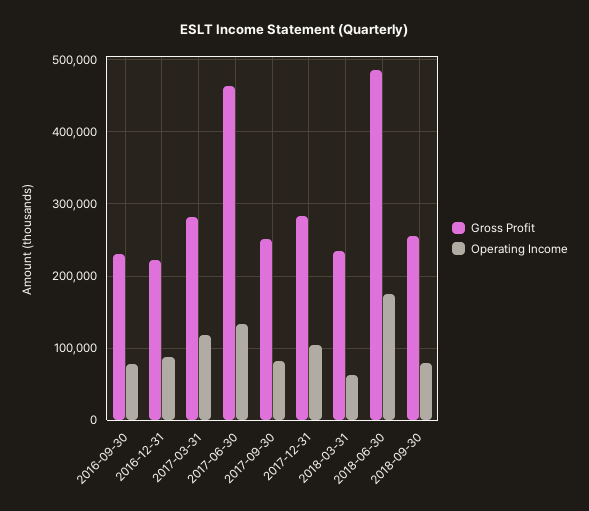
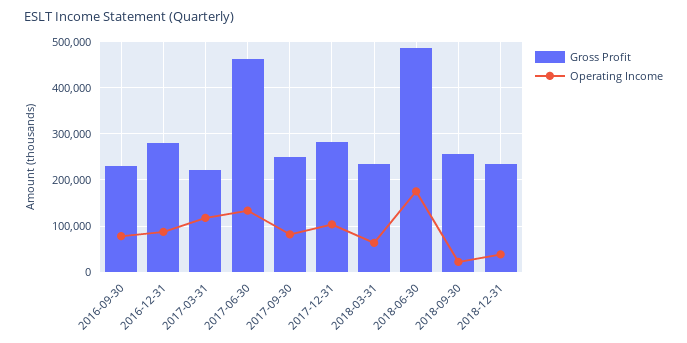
Gross Profit, 2016-12-31: 220000 -> 280000
Gross Profit, 2017-03-31: 280000 -> 220000
Operating Income, 2018-09-30: 80000 -> 20000
Gross Profit, 2018-12-31: none -> 240000
Operating Income, 2018-12-31: none -> 40000

